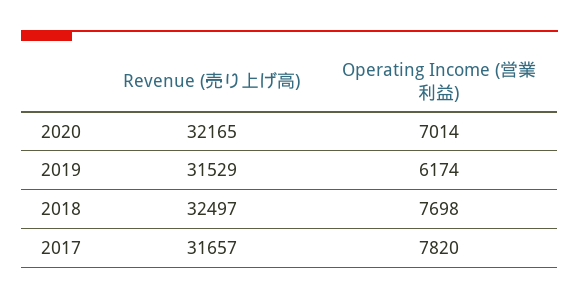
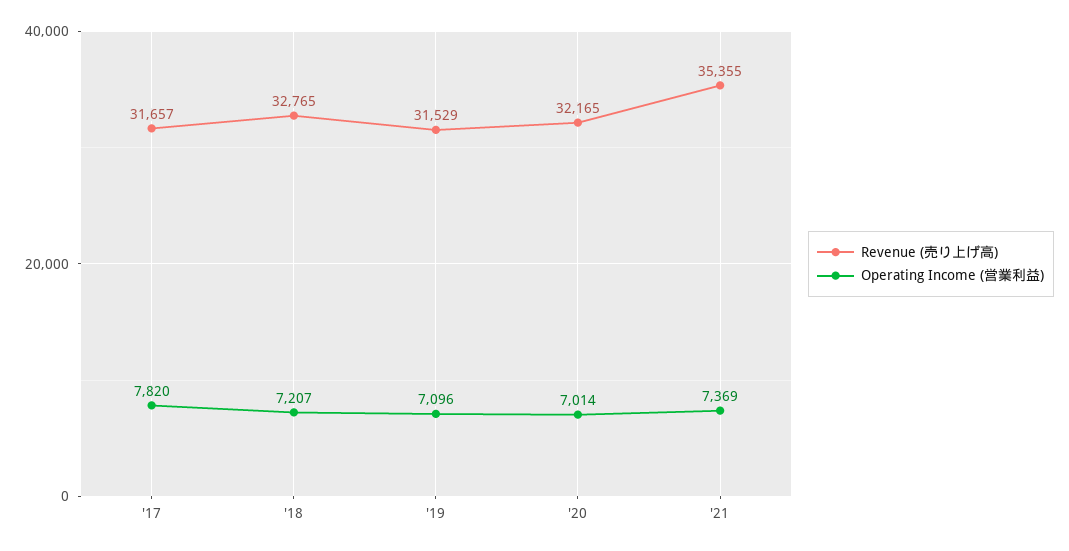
Operating Income (営業利益), 2019: 6174 -> 7096
Revenue (売り上げ高), 2018: 32497 -> 32765
Operating Income (営業利益), 2018: 7698 -> 7207
Revenue (売り上げ高), '21: none -> 35355
Operating Income (営業利益), '21: none -> 7369

